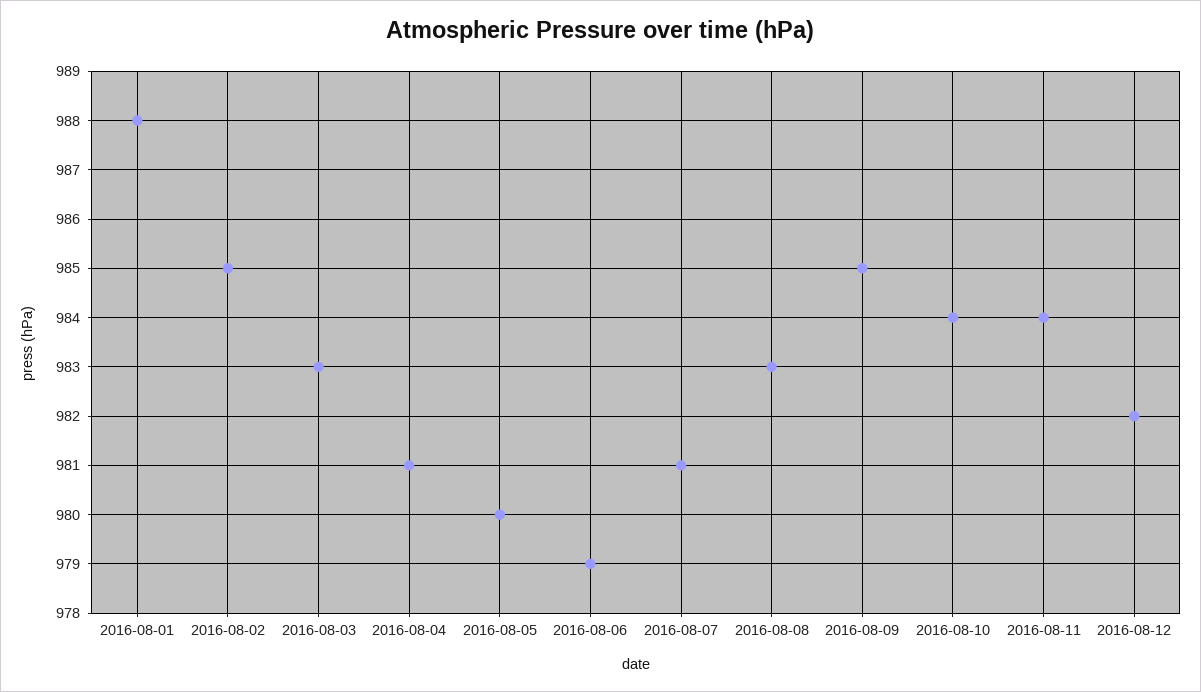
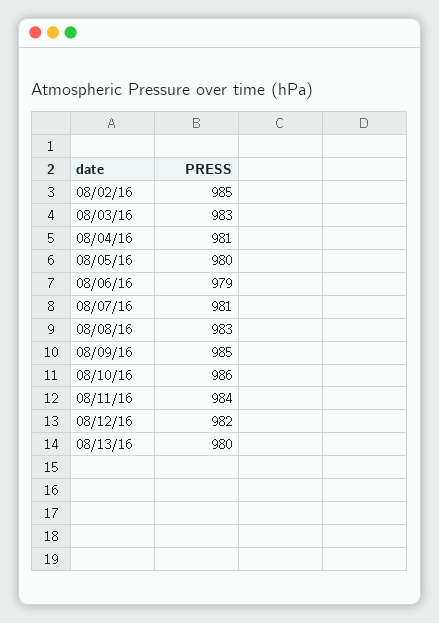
2016-08-01: 988 -> none
2016-08-10: 984 -> 986
08/13/16: none -> 980

